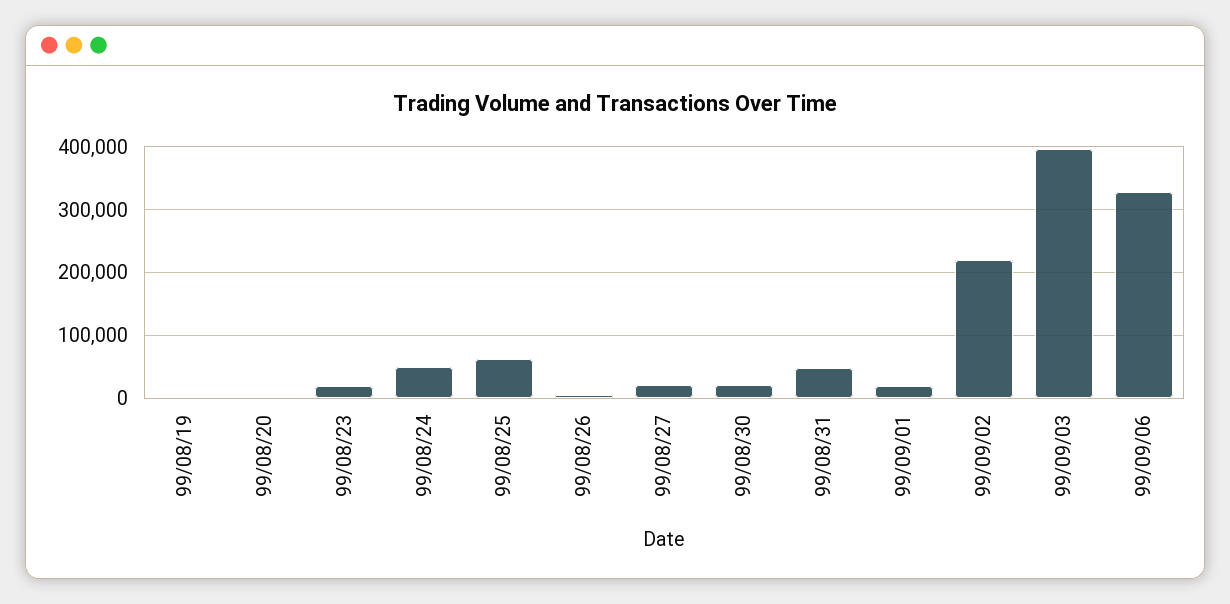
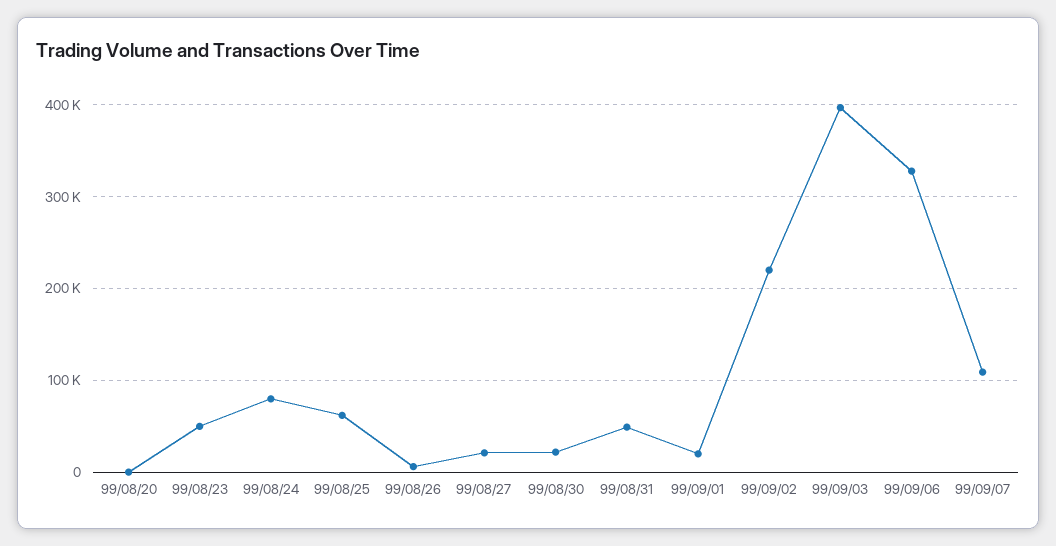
99/08/19: 0 -> none
99/08/23: 20000 -> 50000
99/08/24: 50000 -> 80000
99/09/07: none -> 110000

